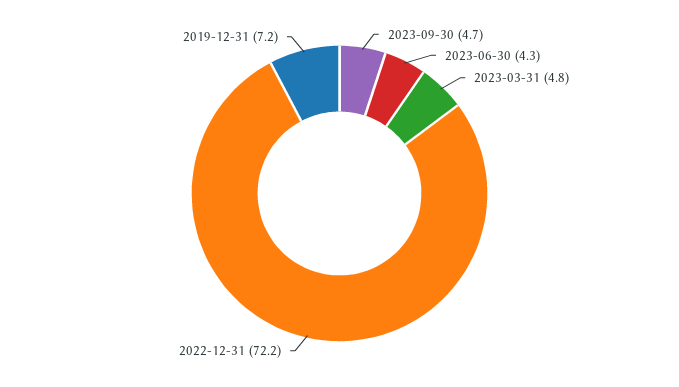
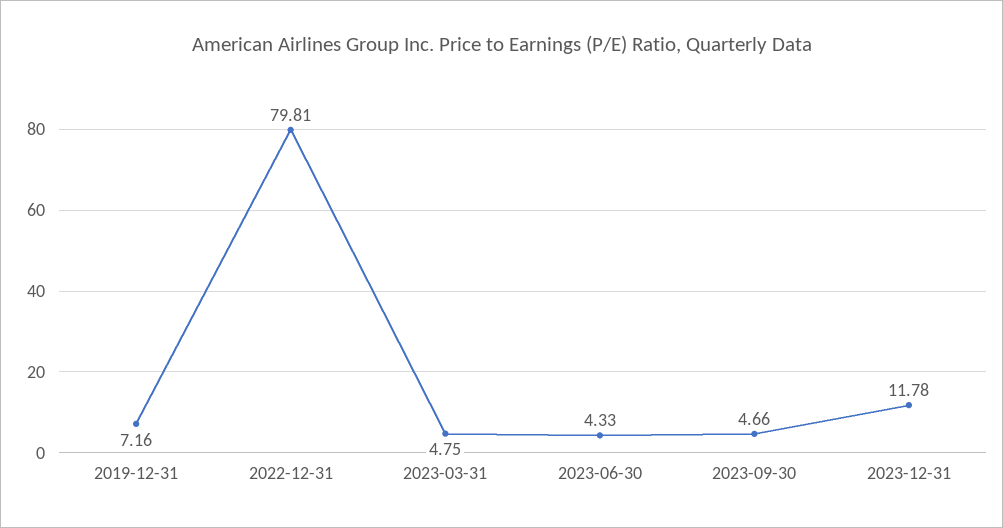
2022-12-31: 72.2 -> 79.81
2023-12-31: none -> 11.78

